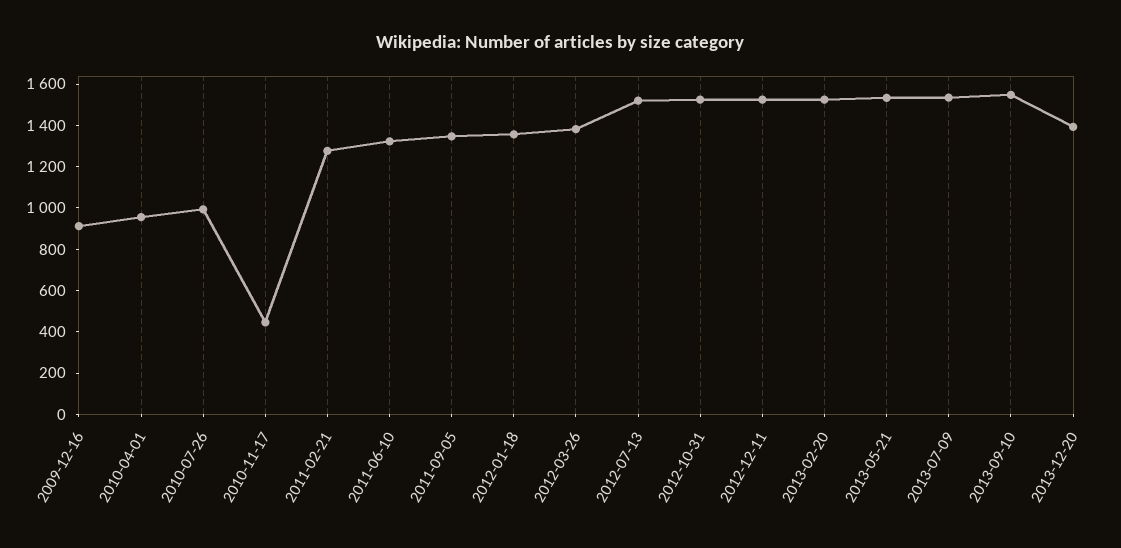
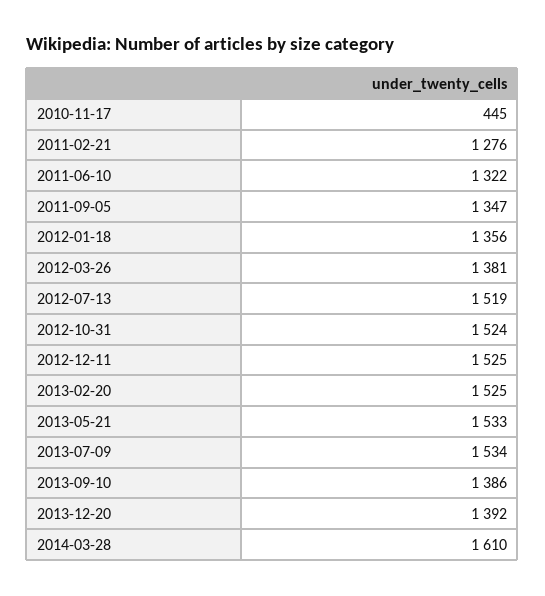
2009-12-16: 900 -> none
2010-04-01: 950 -> none
2010-07-26: 1000 -> none
2013-09-10: 1550 -> 1386
2014-03-28: none -> 1610

